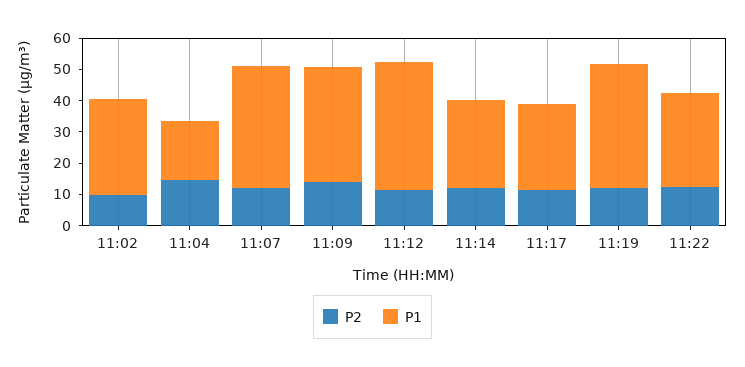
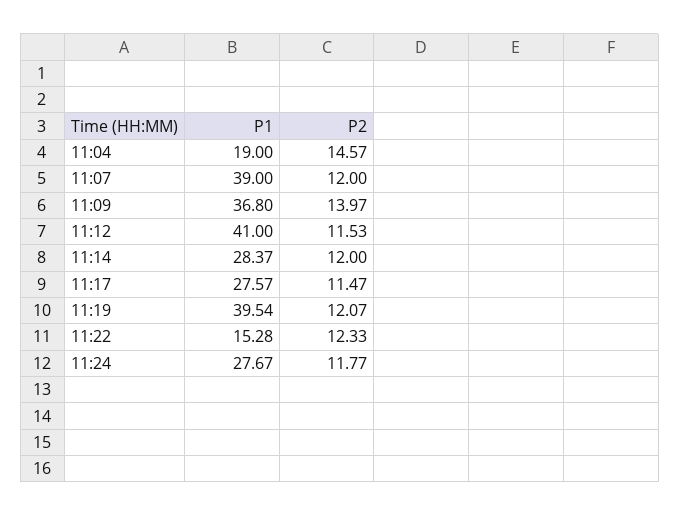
P2, 11:02: 10 -> none
P1, 11:02: 30 -> none
P1, 11:22: 30 -> 15.28
P1, 11:24: none -> 27.67
P2, 11:24: none -> 11.77

